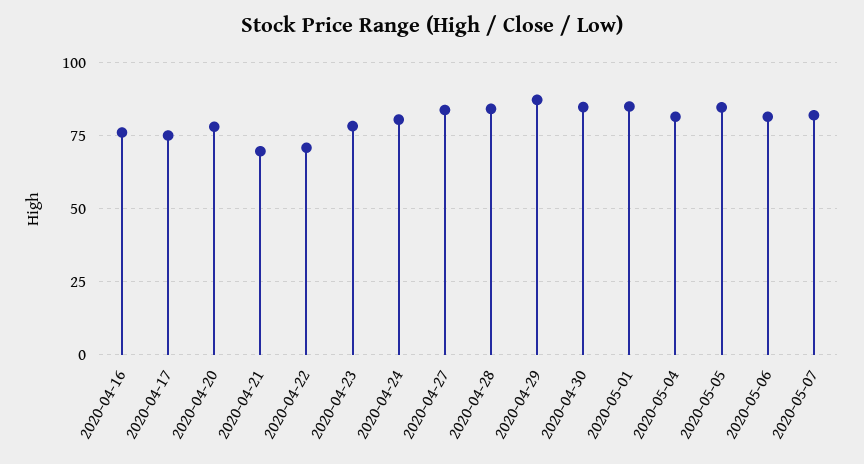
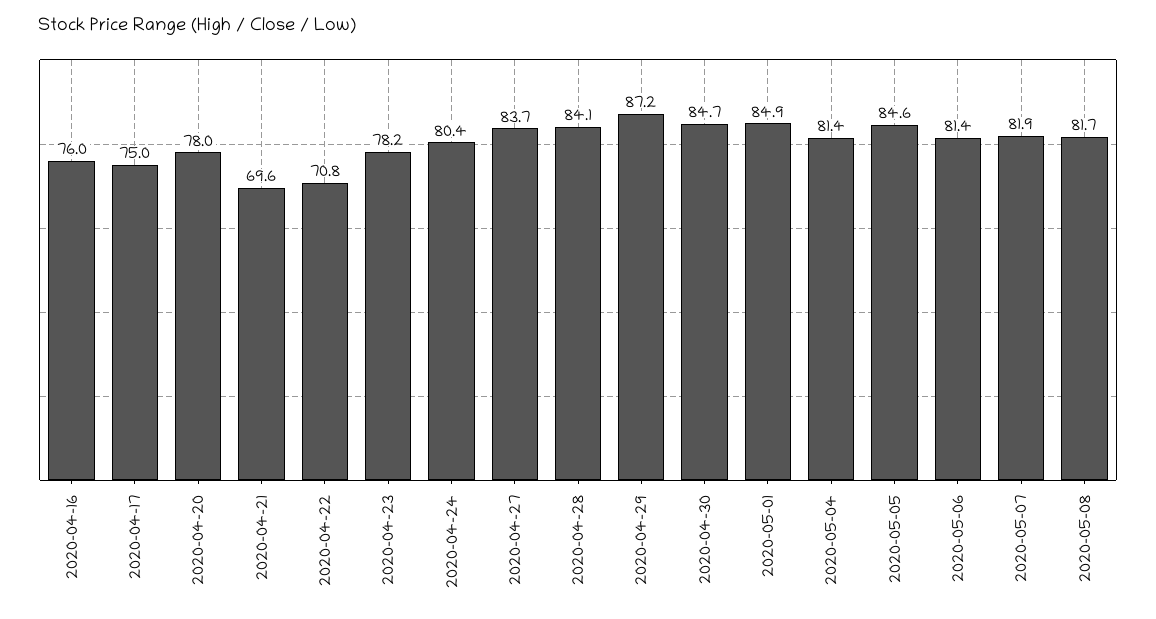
2020-05-08: none -> 81.7

